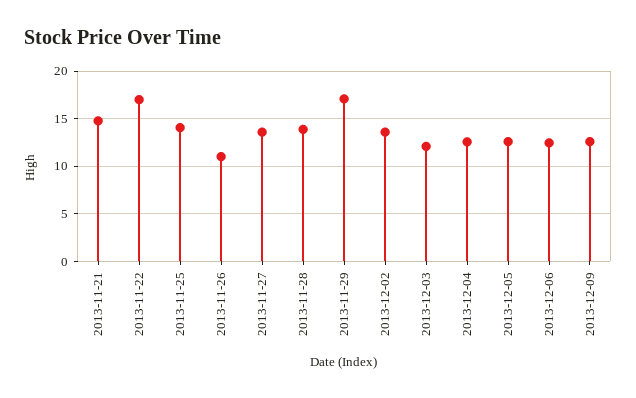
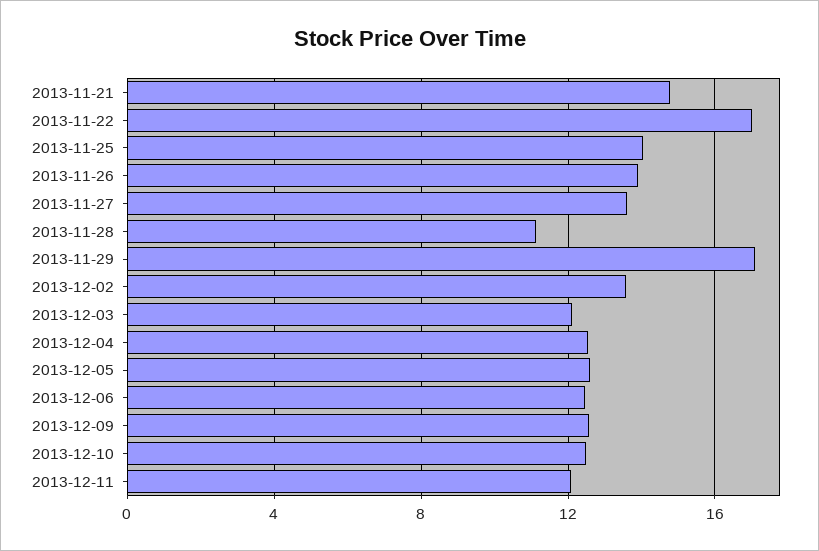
2013-11-26: 11 -> 14
2013-11-28: 14 -> 11
2013-12-10: none -> 12.5
2013-12-11: none -> 12

